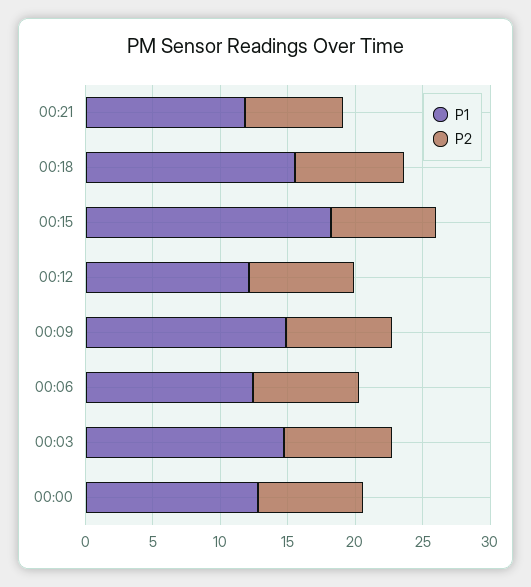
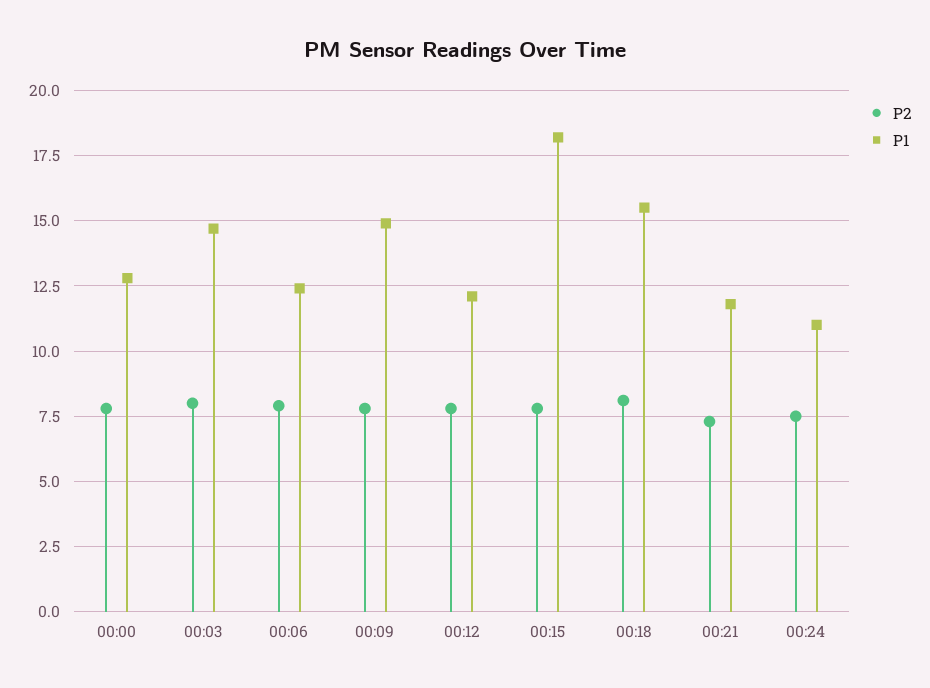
P2, 00:24: none -> 7.5
P1, 00:24: none -> 11

